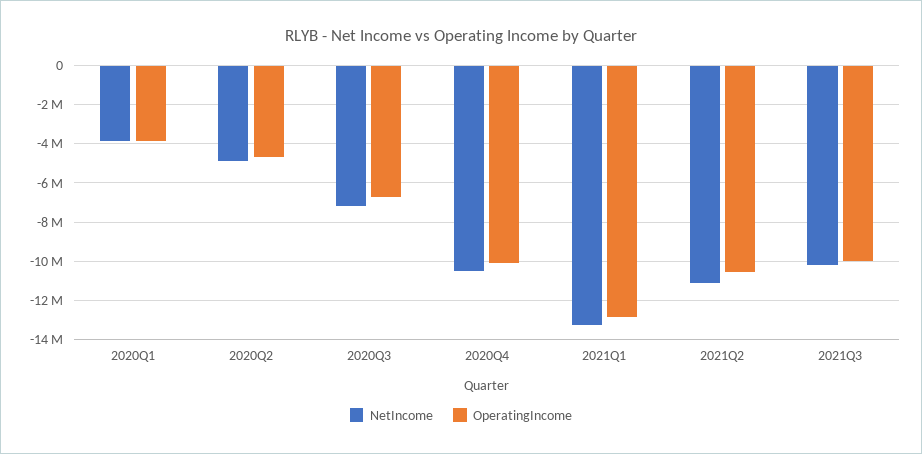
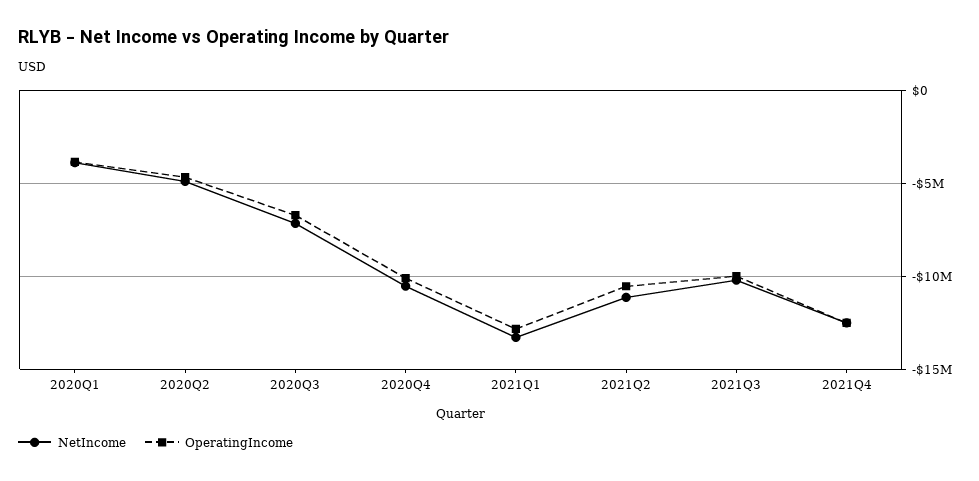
NetIncome, 2021Q4: none -> -12500000
OperatingIncome, 2021Q4: none -> -12500000

